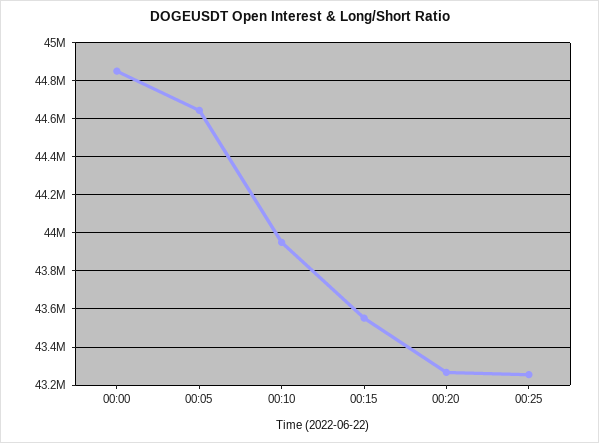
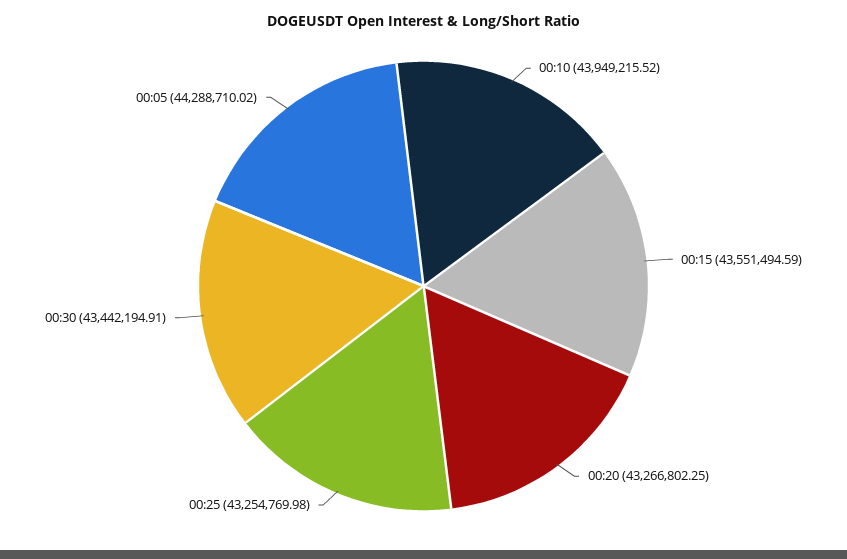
00:00: 44850000 -> none
00:05: 44650000 -> 44288710.02
00:30: none -> 43442194.91

